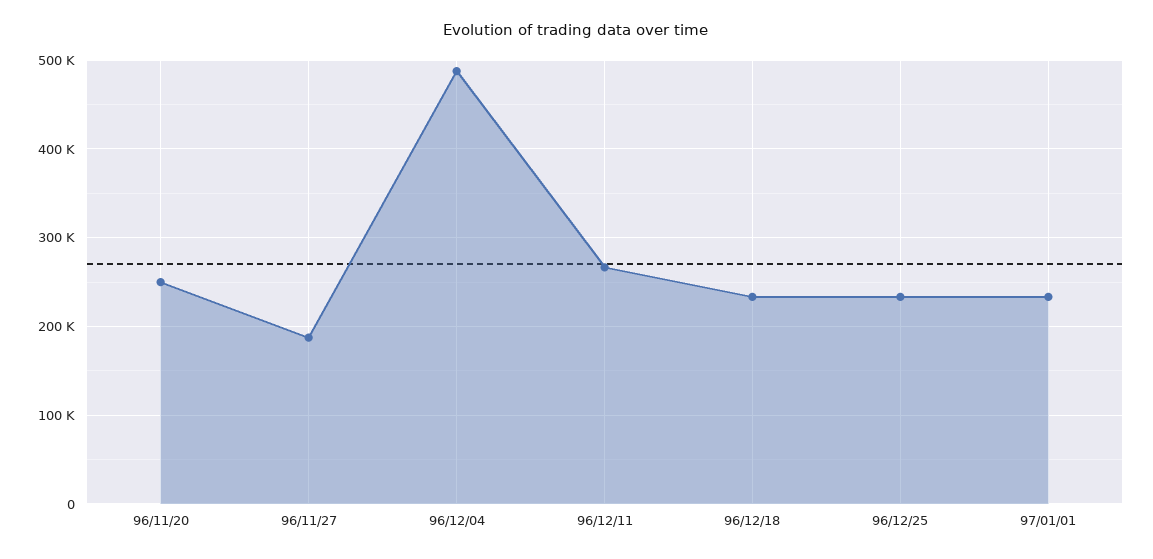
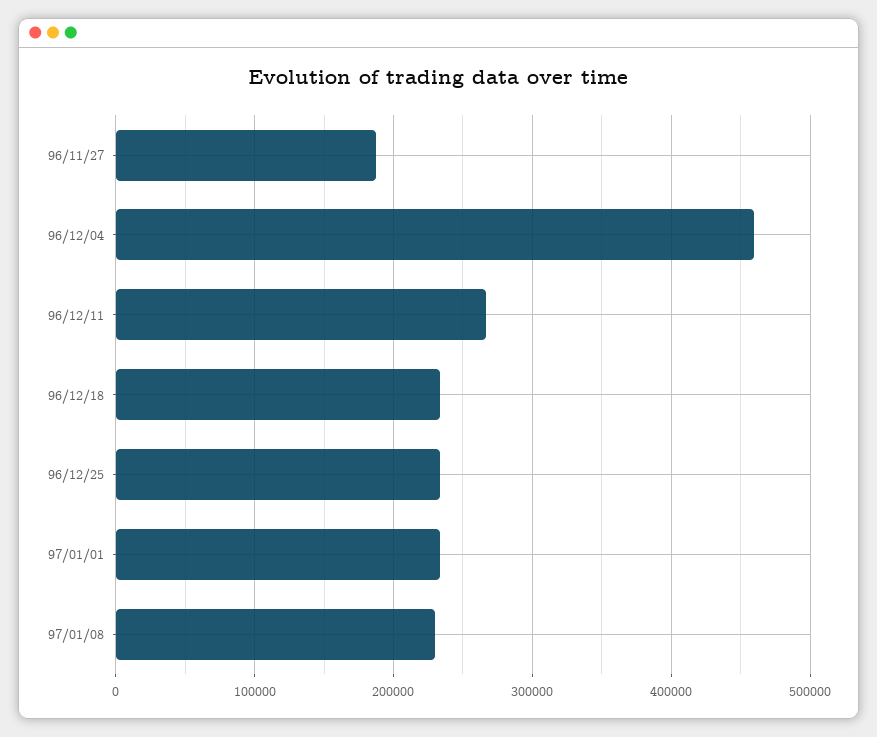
96/11/20: 250000 -> none
96/12/04: 490000 -> 460000
97/01/08: none -> 230000

